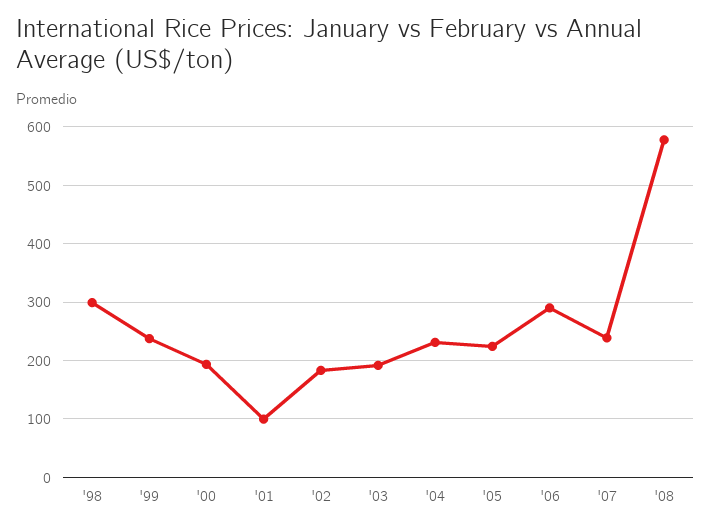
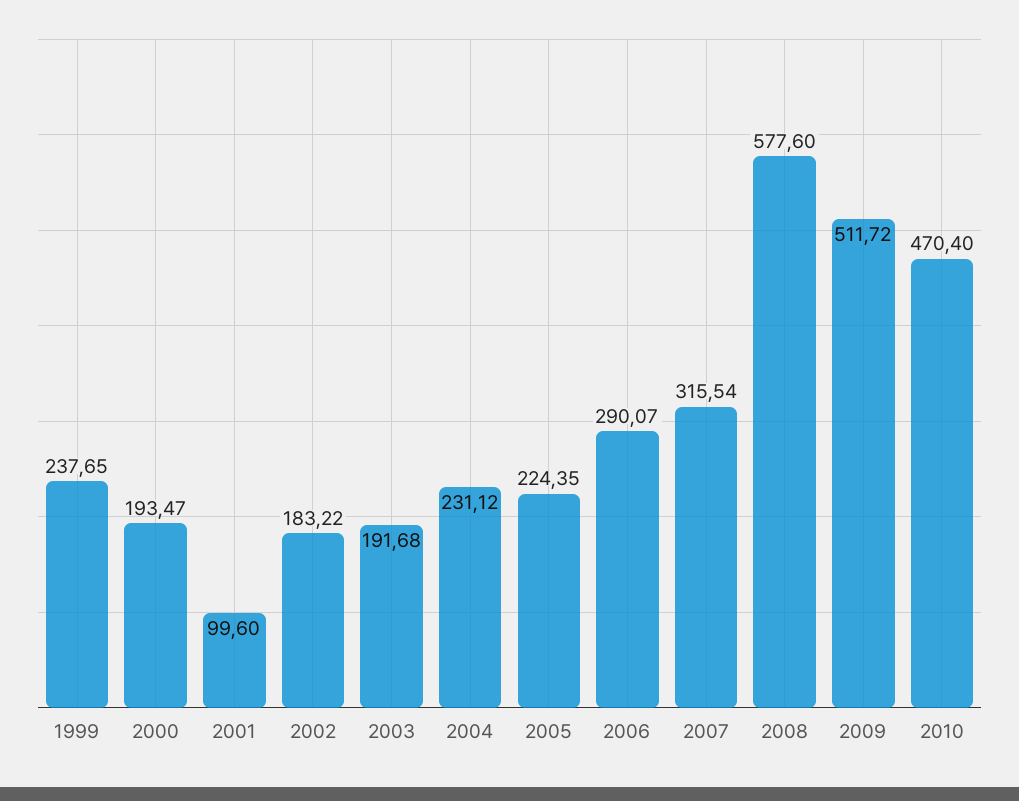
'98: 300 -> none
'07: 240 -> 315.54
2009: none -> 511.72
2010: none -> 470.4

